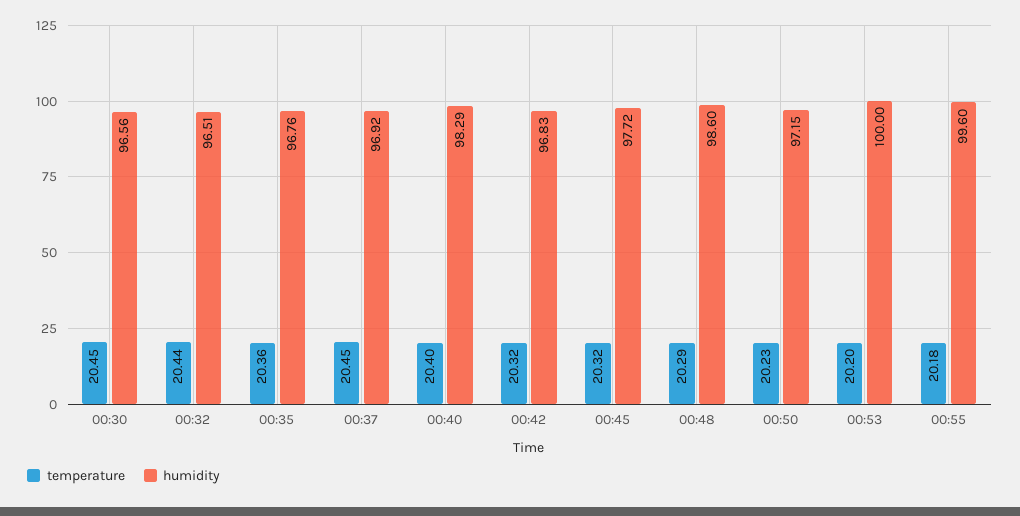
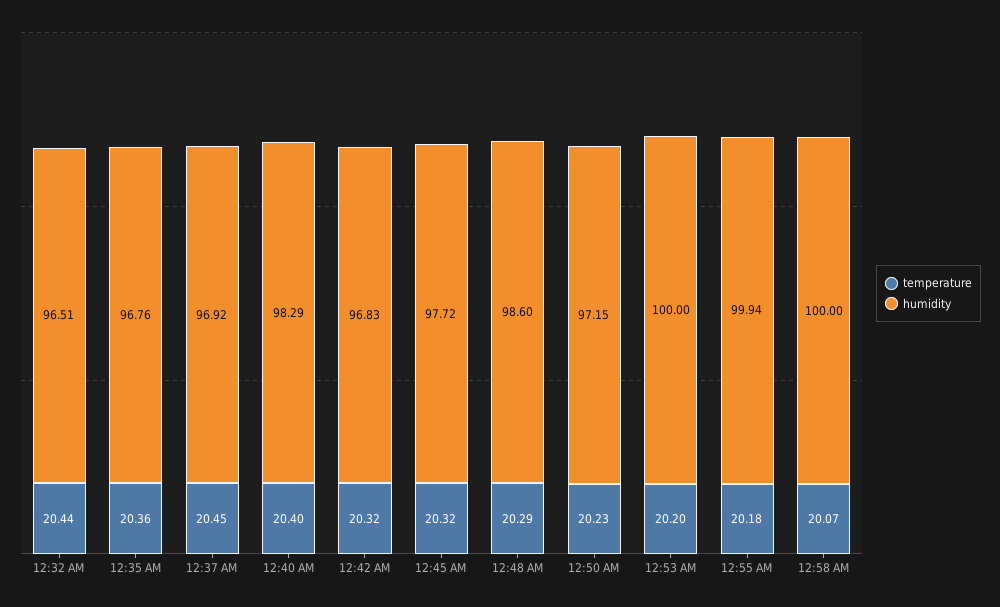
temperature, 00:30: 20.45 -> none
humidity, 00:30: 96.56 -> none
humidity, 00:55: 99.6 -> 99.94
temperature, 12:58 AM: none -> 20.07
humidity, 12:58 AM: none -> 100

